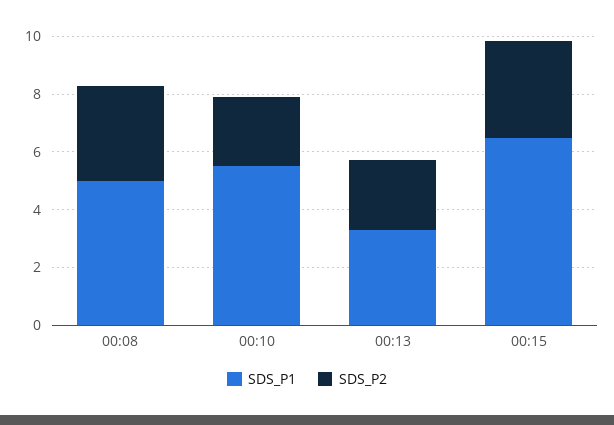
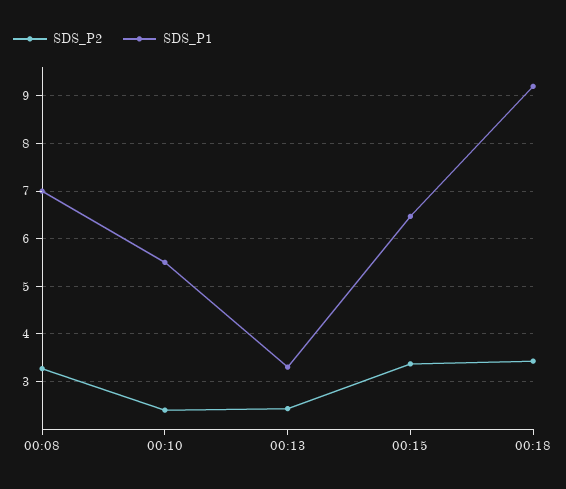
SDS_P1, 00:08: 5 -> 7
SDS_P2, 00:18: none -> 3.4
SDS_P1, 00:18: none -> 9.2

